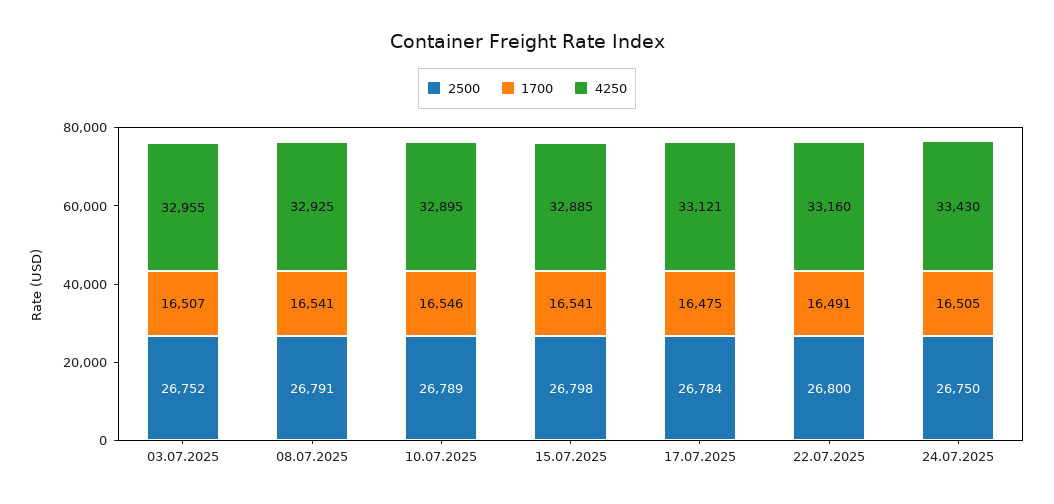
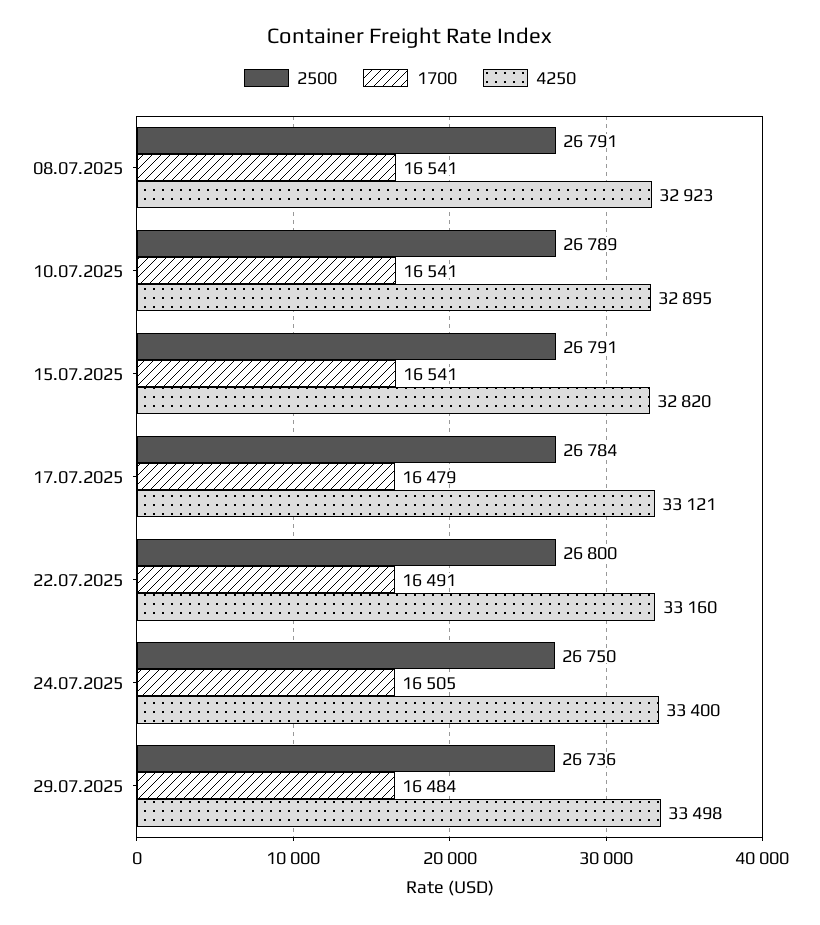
2500, 03.07.2025: 26752 -> none
1700, 03.07.2025: 16507 -> none
4250, 03.07.2025: 32955 -> none
4250, 08.07.2025: 32925 -> 32923
1700, 10.07.2025: 16546 -> 16541
2500, 15.07.2025: 26798 -> 26791
4250, 15.07.2025: 32885 -> 32820
1700, 17.07.2025: 16475 -> 16479
4250, 24.07.2025: 33430 -> 33400
2500, 29.07.2025: none -> 26736
1700, 29.07.2025: none -> 16484
4250, 29.07.2025: none -> 33498

